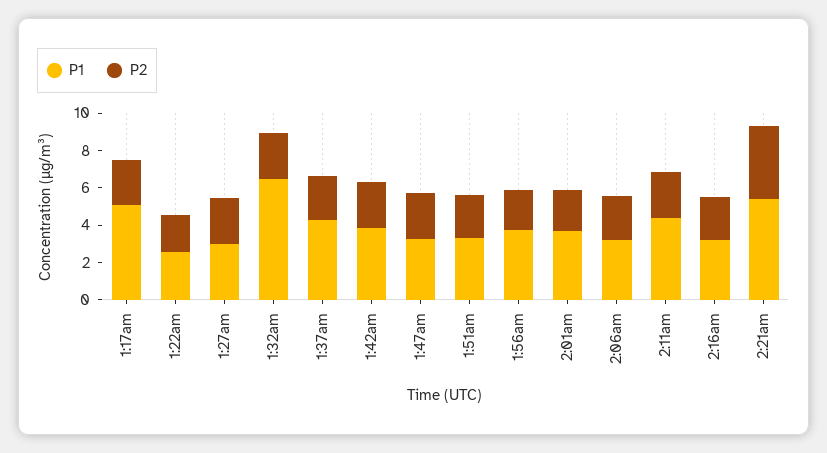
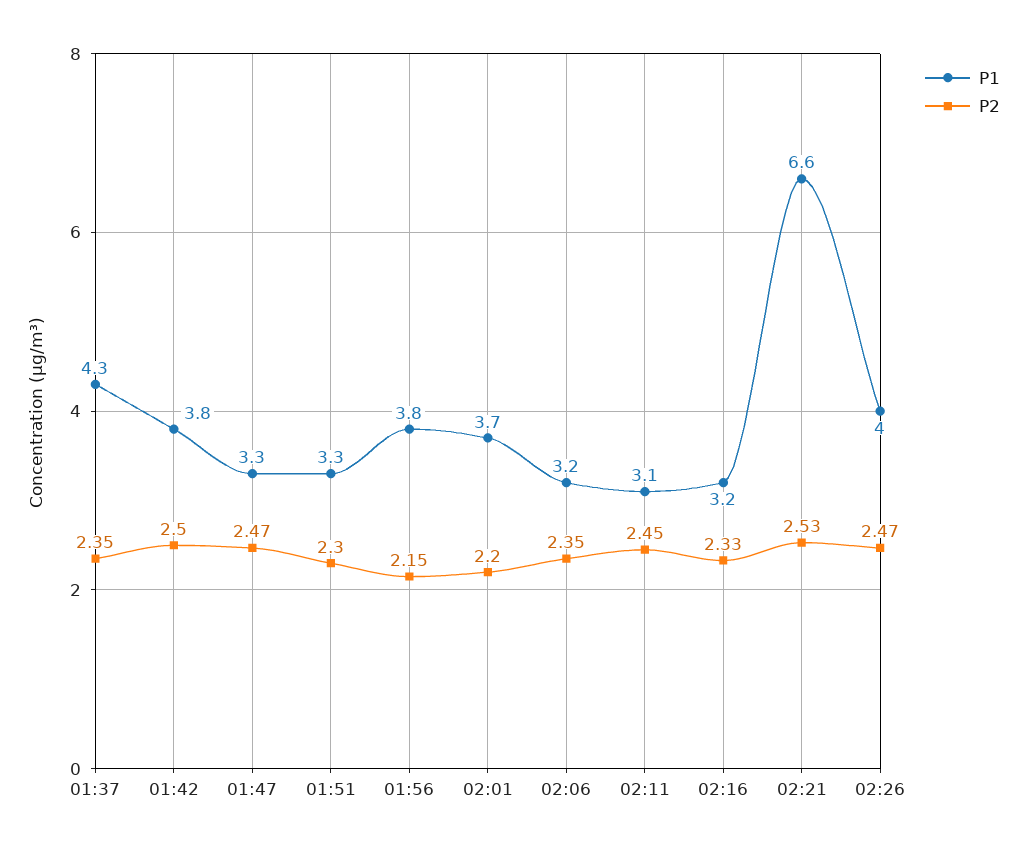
P1, 1:17am: 5 -> none
P2, 1:17am: 2.5 -> none
P1, 1:22am: 2.5 -> none
P2, 1:22am: 2 -> none
P1, 1:27am: 3 -> none
P2, 1:27am: 2.5 -> none
P1, 1:32am: 6.5 -> none
P2, 1:32am: 2.5 -> none
P1, 2:11am: 4.5 -> 3.1
P1, 2:21am: 5.5 -> 6.6
P2, 2:21am: 4 -> 2.53
P1, 02:26: none -> 4
P2, 02:26: none -> 2.47

